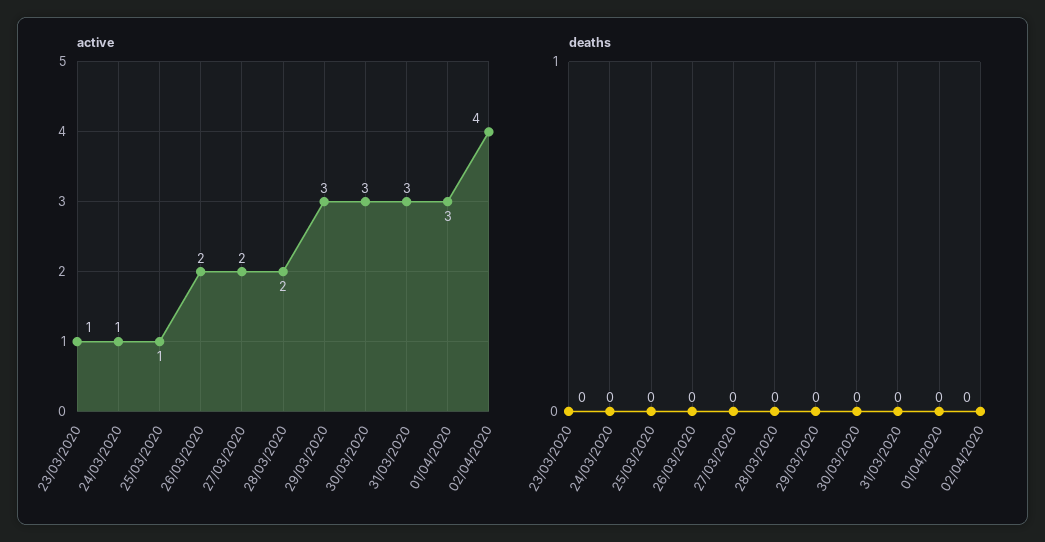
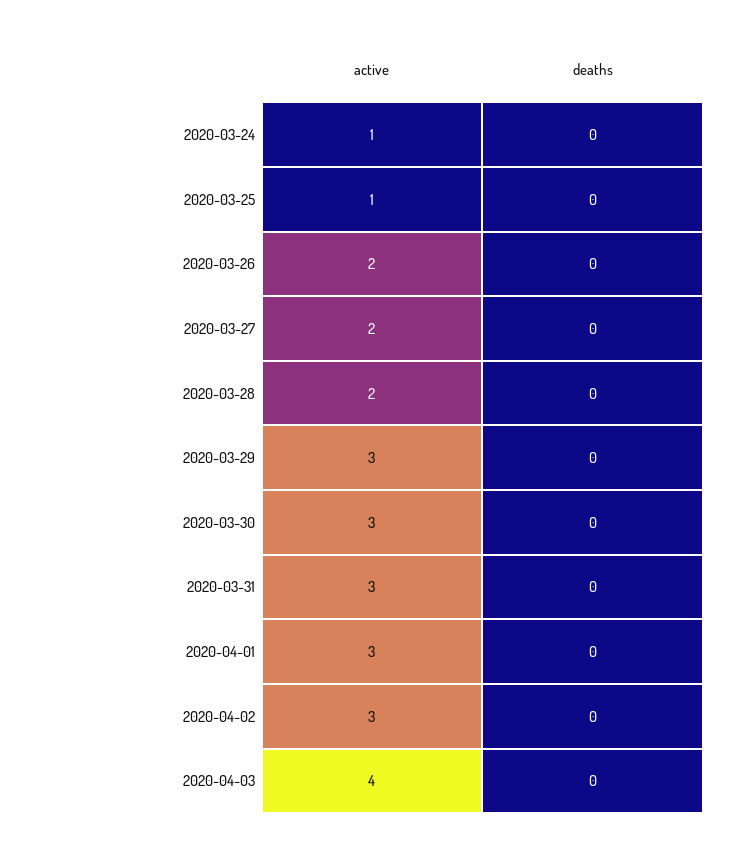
active, 23/03/2020: 1 -> none
active, 02/04/2020: 4 -> 3
deaths, 23/03/2020: 0 -> none
active, 2020-04-03: none -> 4
deaths, 2020-04-03: none -> 0

